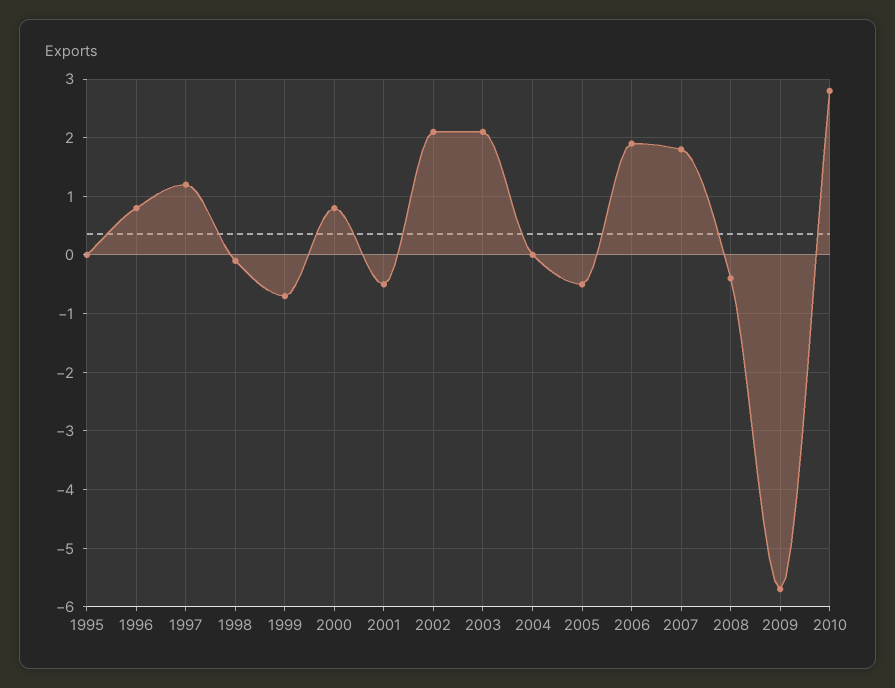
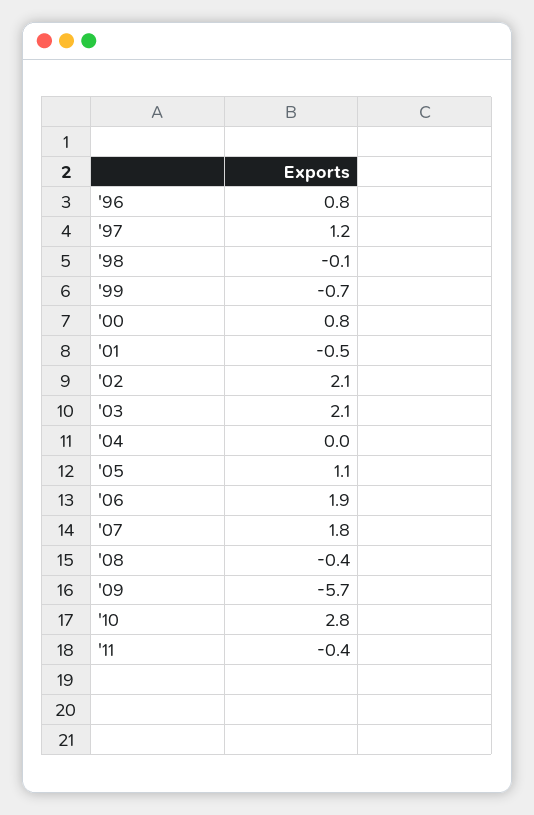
1995: 0 -> none
2005: -0.5 -> 1.1
'11: none -> -0.4

